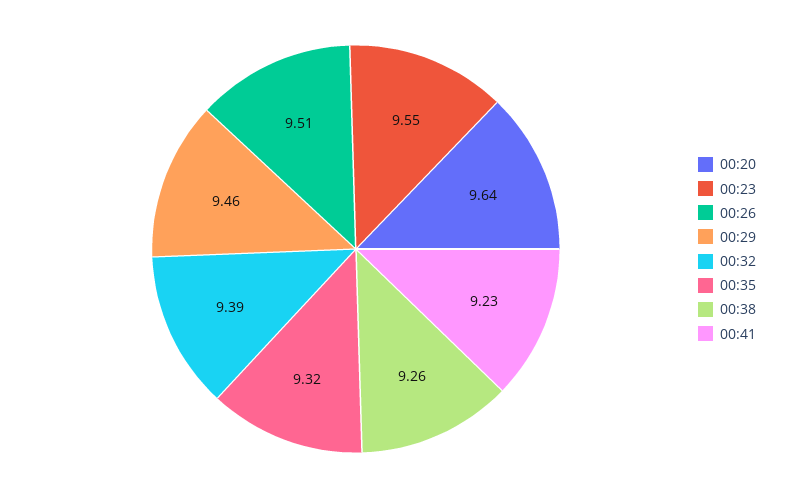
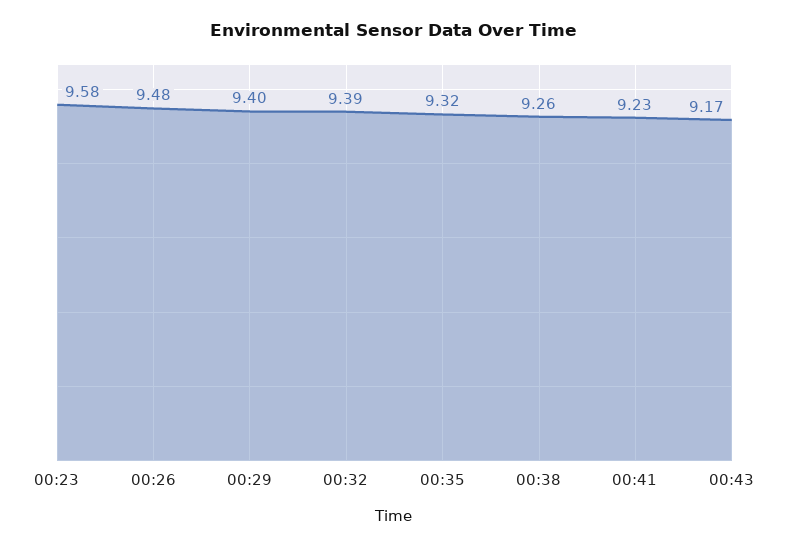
00:20: 9.64 -> none
00:23: 9.55 -> 9.58
00:26: 9.51 -> 9.48
00:29: 9.46 -> 9.4
00:43: none -> 9.17

